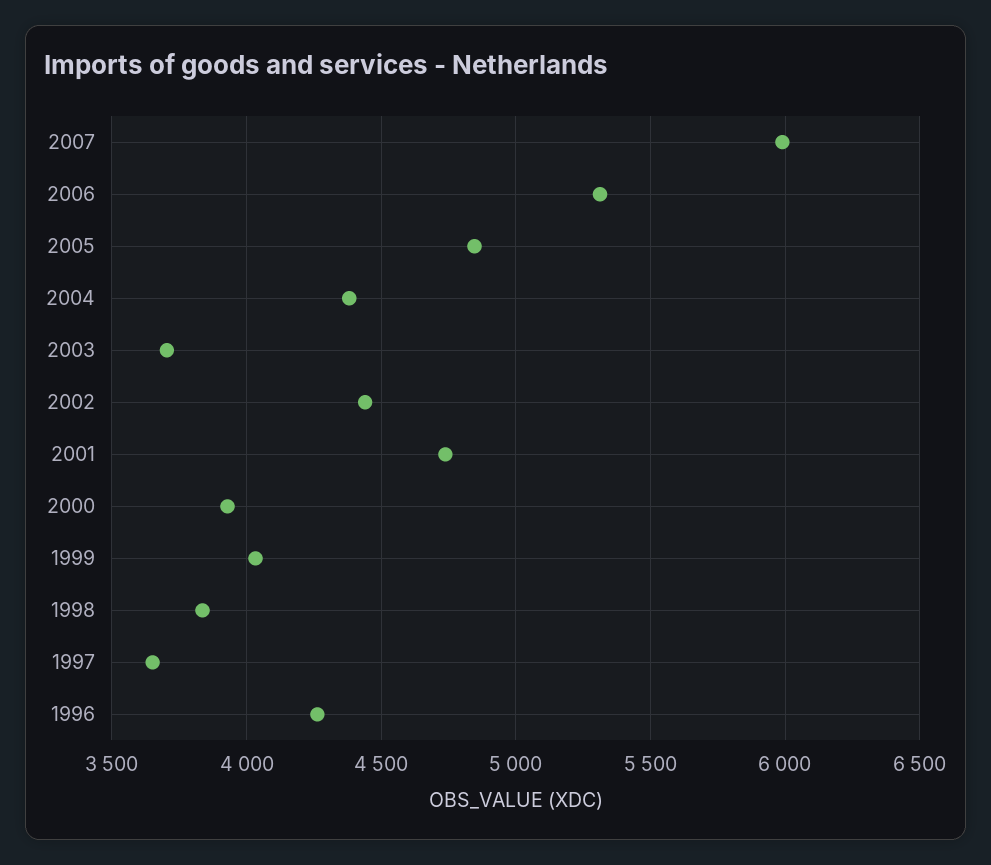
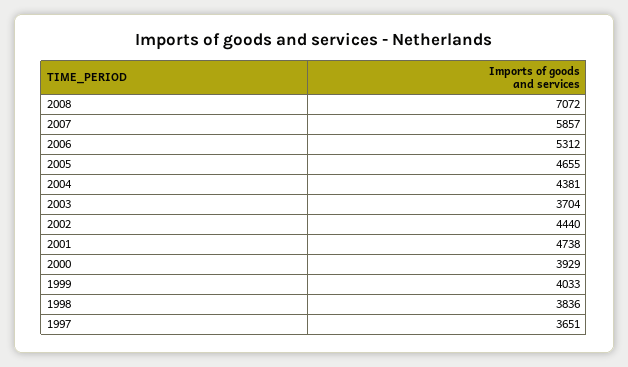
2007: 6000 -> 5857
2005: 4850 -> 4655
1996: 4250 -> none
2008: none -> 7072

